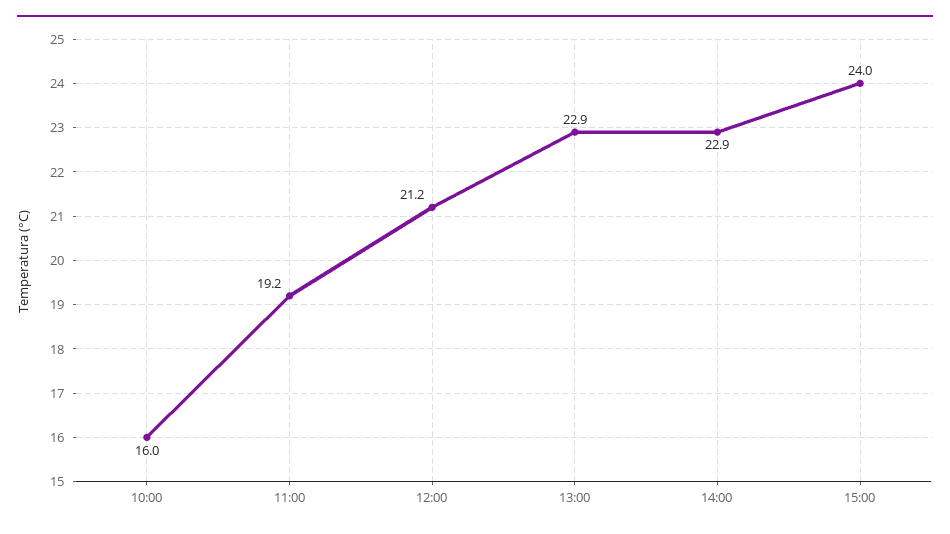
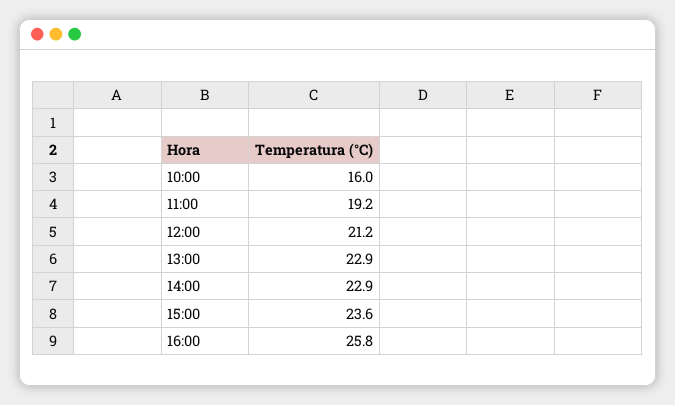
15:00: 24 -> 23.6
16:00: none -> 25.8

